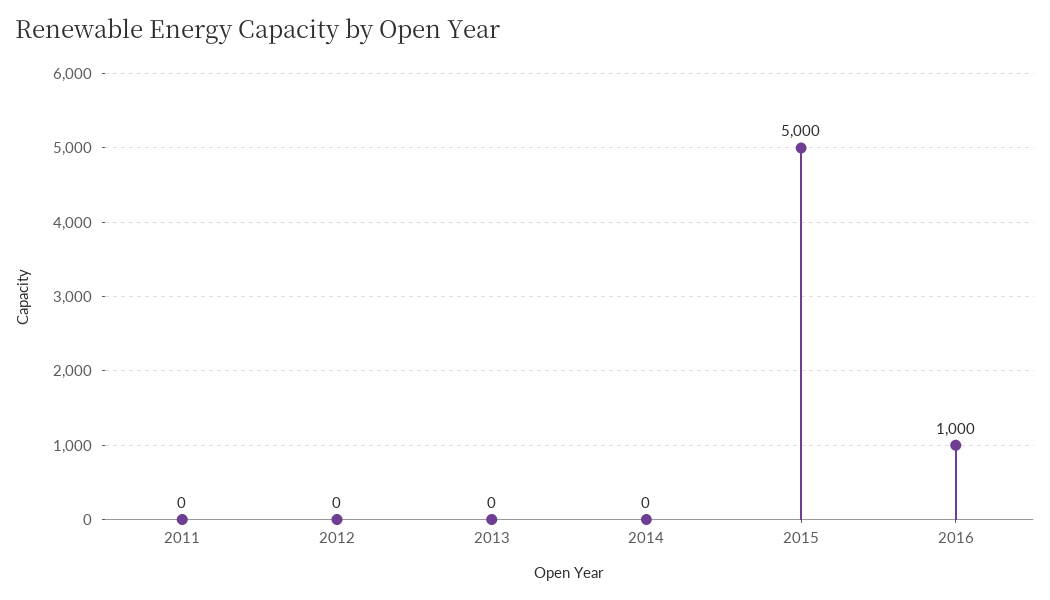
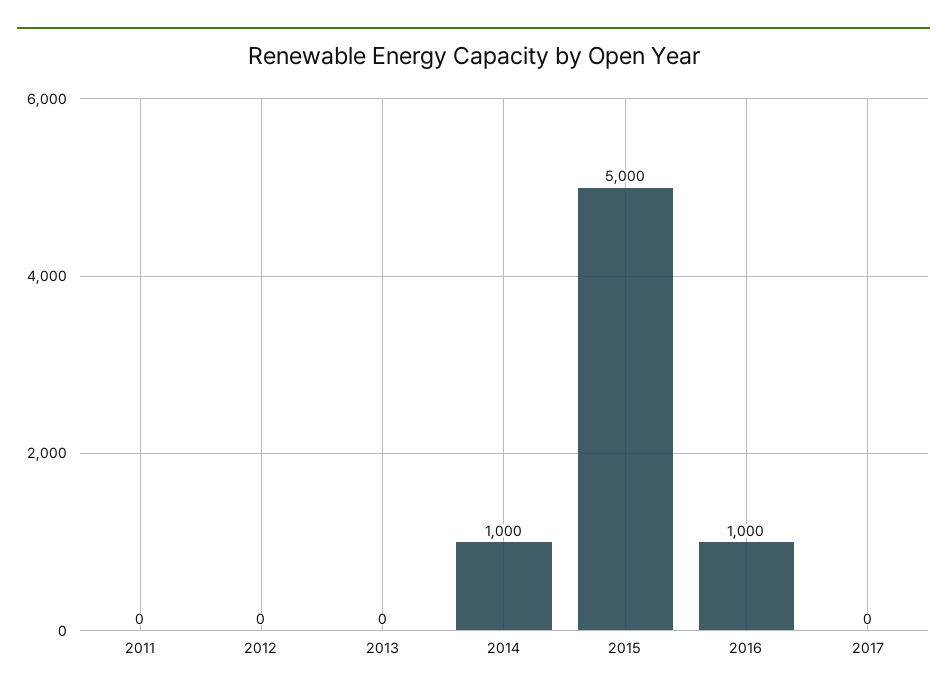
2014: 0 -> 1000
2017: none -> 0

